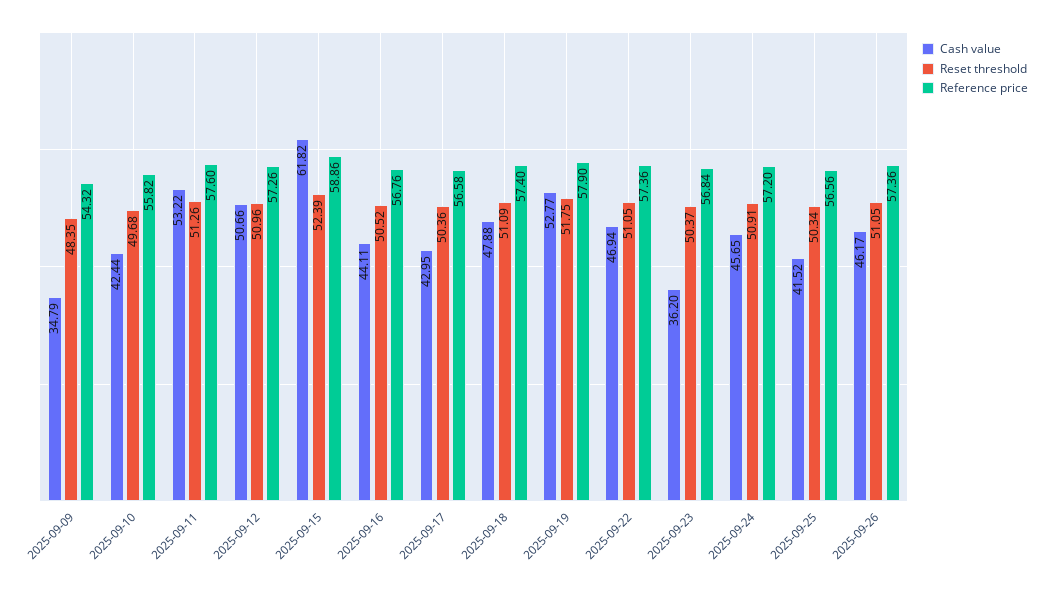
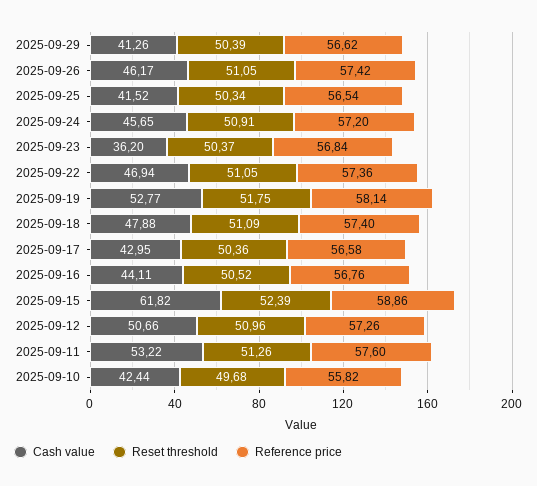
Cash value, 2025-09-09: 34.79 -> none
Reset threshold, 2025-09-09: 48.35 -> none
Reference price, 2025-09-09: 54.32 -> none
Reference price, 2025-09-19: 57.9 -> 58.14
Reference price, 2025-09-25: 56.56 -> 56.54
Reference price, 2025-09-26: 57.36 -> 57.42
Cash value, 2025-09-29: none -> 41.26
Reset threshold, 2025-09-29: none -> 50.39
Reference price, 2025-09-29: none -> 56.62

